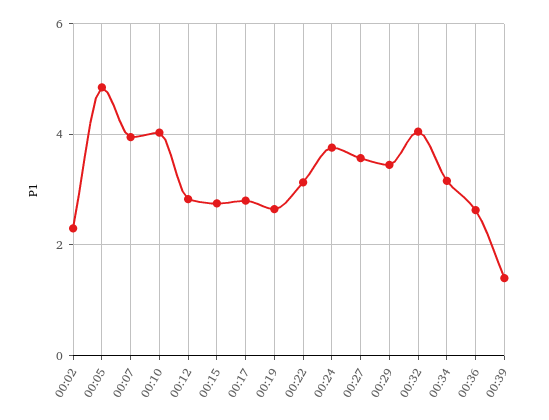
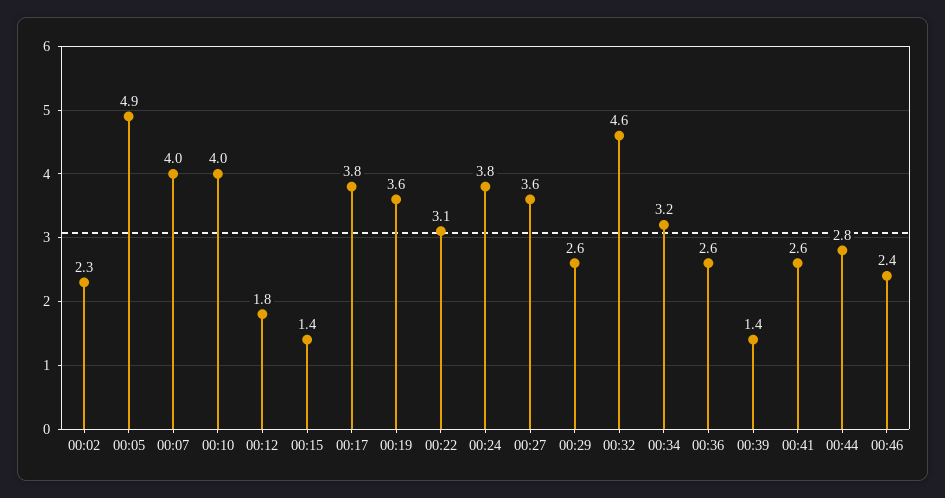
00:12: 2.8 -> 1.8
00:15: 2.8 -> 1.4
00:17: 2.8 -> 3.8
00:19: 2.6 -> 3.6
00:29: 3.4 -> 2.6
00:32: 4 -> 4.6
00:41: none -> 2.6
00:44: none -> 2.8
00:46: none -> 2.4

